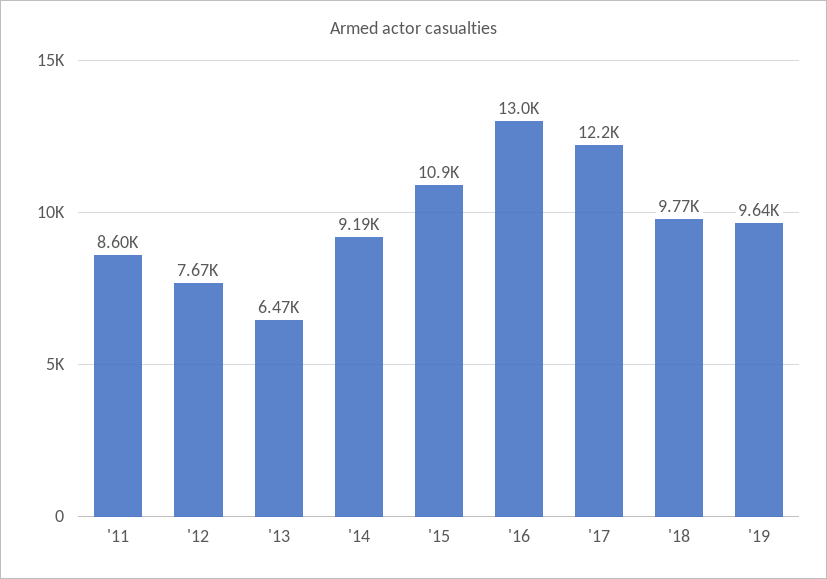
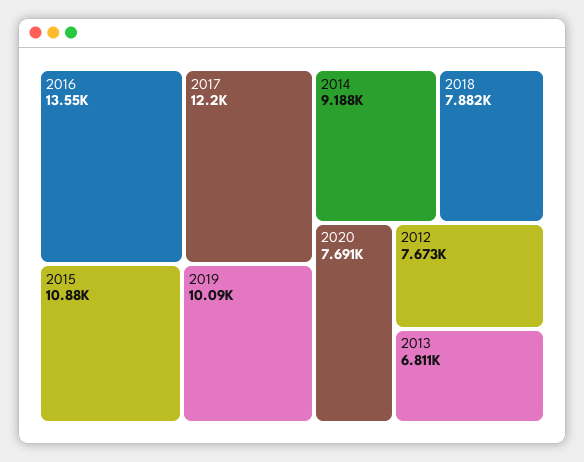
'11: 8600 -> none
'13: 6470 -> 6811
'16: 13000 -> 13550
'18: 9770 -> 7882
'19: 9640 -> 10090
2020: none -> 7691

